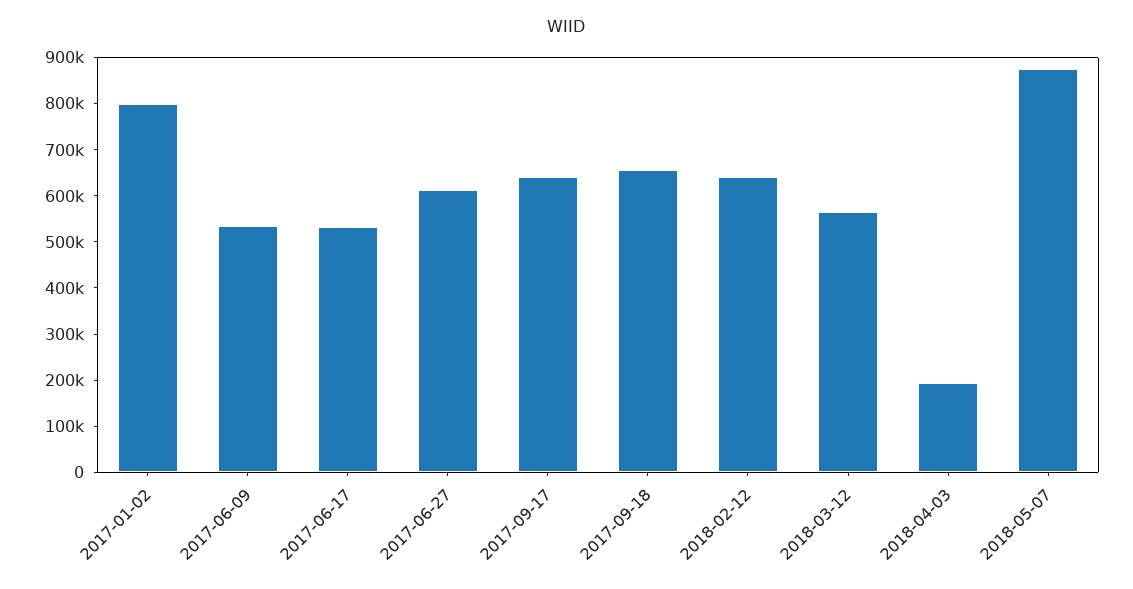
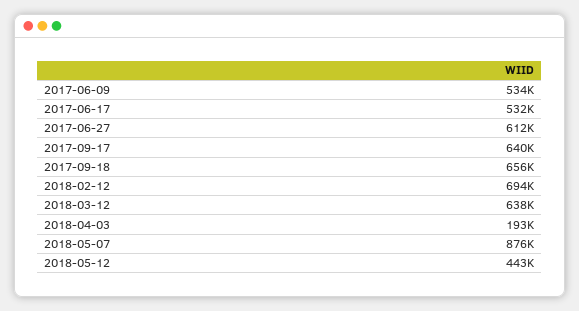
2017-01-02: 800000 -> none
2018-02-12: 640000 -> 694000
2018-03-12: 560000 -> 638000
2018-05-12: none -> 443000

